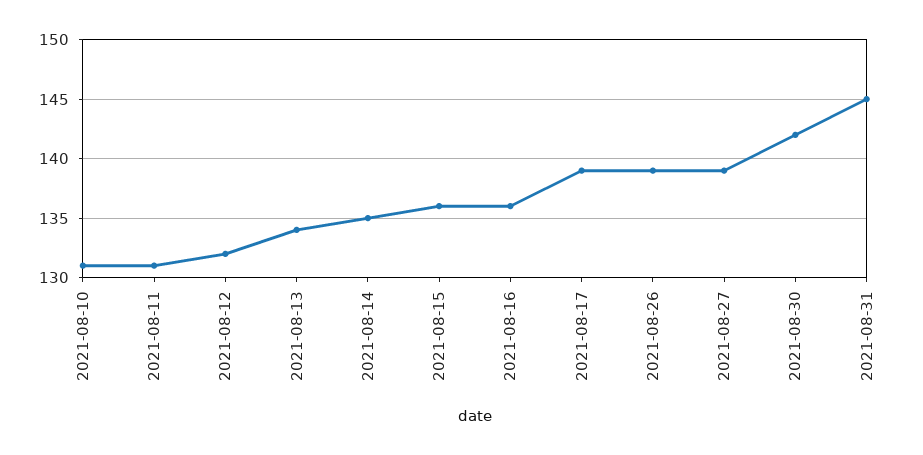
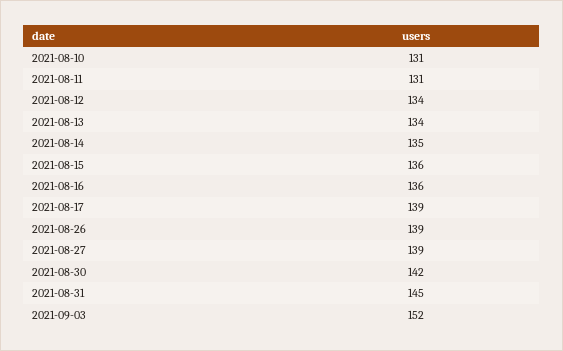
2021-08-12: 132 -> 134
2021-09-03: none -> 152

